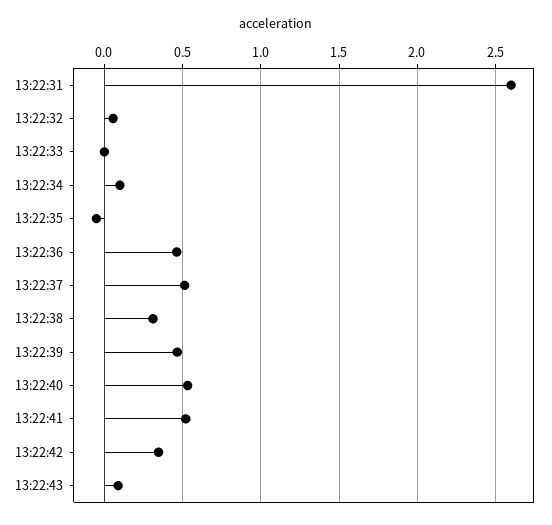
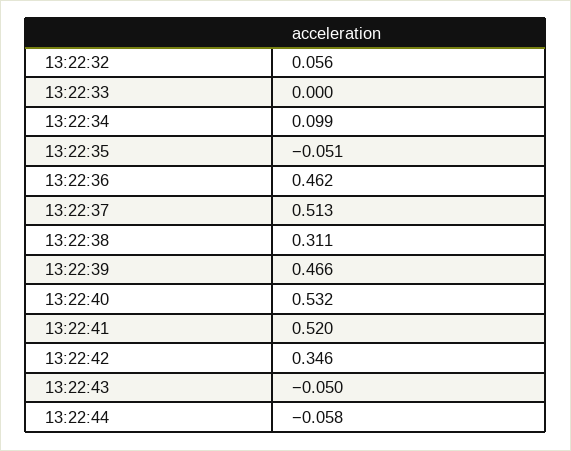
13:22:31: 2.6 -> none
13:22:43: 0.1 -> -0.05
13:22:44: none -> -0.058

